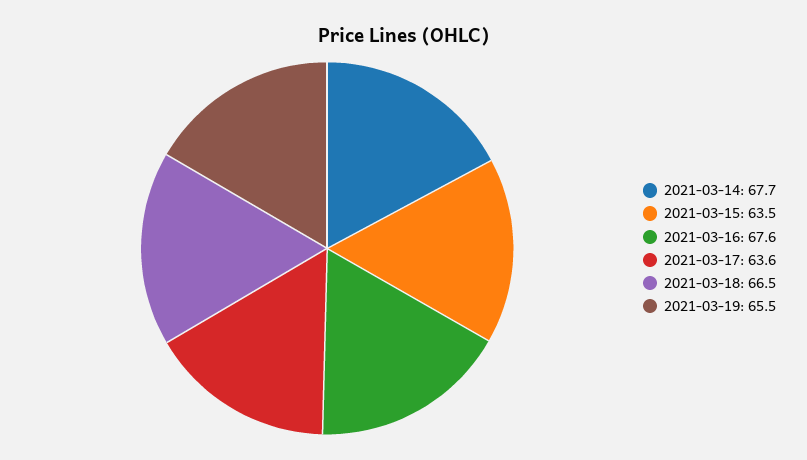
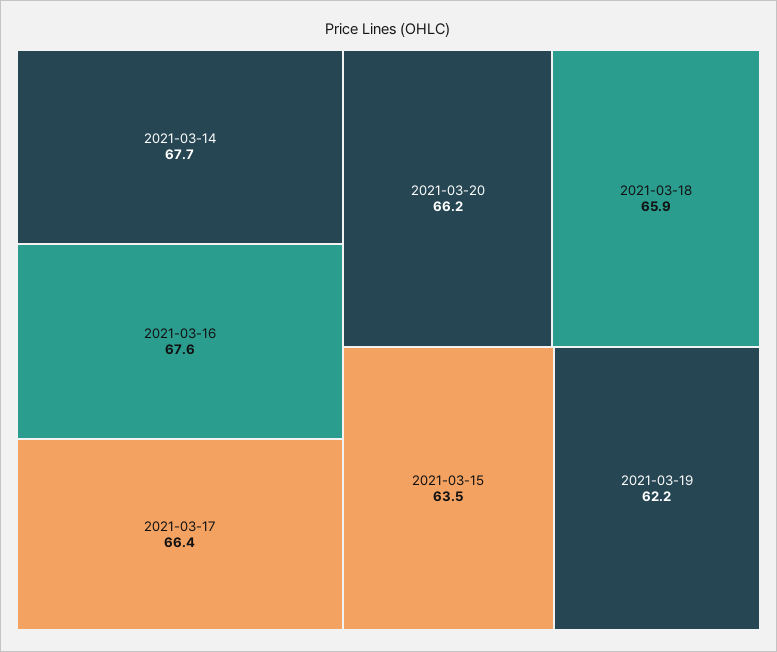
2021-03-17: 63.6 -> 66.4
2021-03-18: 66.5 -> 65.9
2021-03-19: 65.5 -> 62.2
2021-03-20: none -> 66.2

